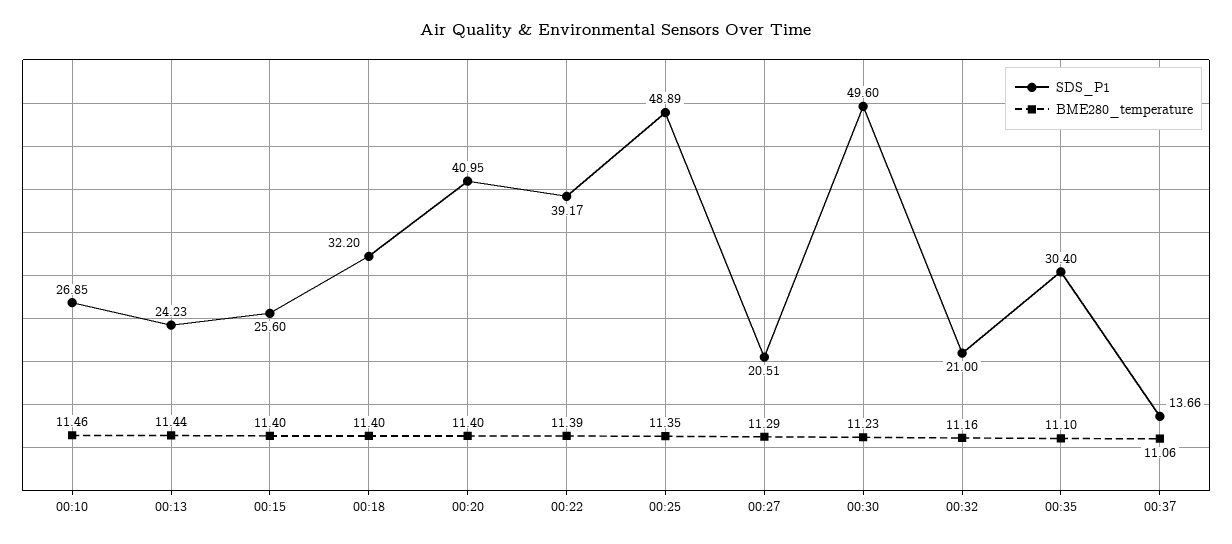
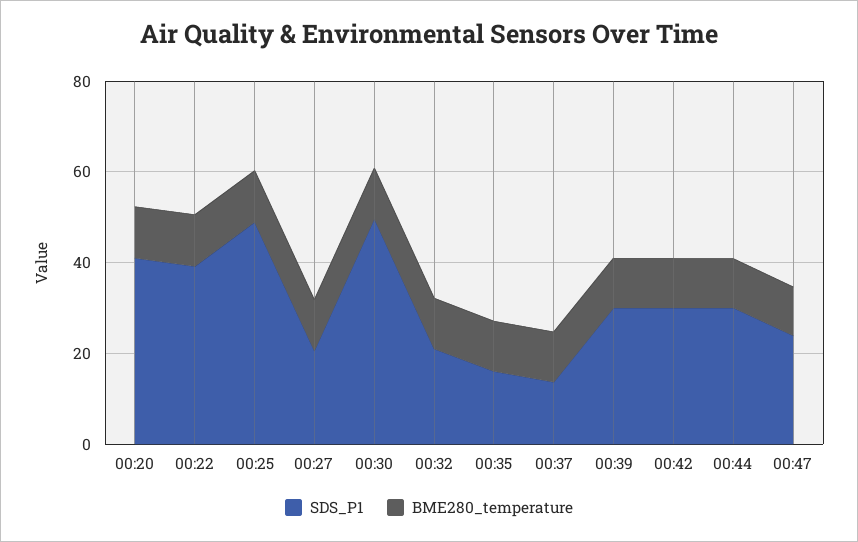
SDS_P1, 00:10: 26.85 -> none
BME280_temperature, 00:10: 11.46 -> none
SDS_P1, 00:13: 24.23 -> none
BME280_temperature, 00:13: 11.44 -> none
SDS_P1, 00:15: 25.6 -> none
BME280_temperature, 00:15: 11.4 -> none
SDS_P1, 00:18: 32.2 -> none
BME280_temperature, 00:18: 11.4 -> none
SDS_P1, 00:35: 30.4 -> 15
SDS_P1, 00:39: none -> 30
BME280_temperature, 00:39: none -> 10
SDS_P1, 00:42: none -> 30
BME280_temperature, 00:42: none -> 10
SDS_P1, 00:44: none -> 30
BME280_temperature, 00:44: none -> 10
SDS_P1, 00:47: none -> 25
BME280_temperature, 00:47: none -> 10

